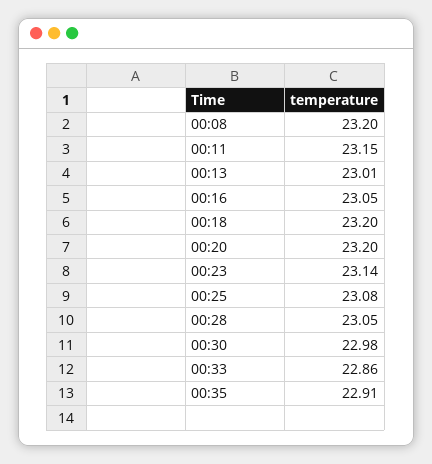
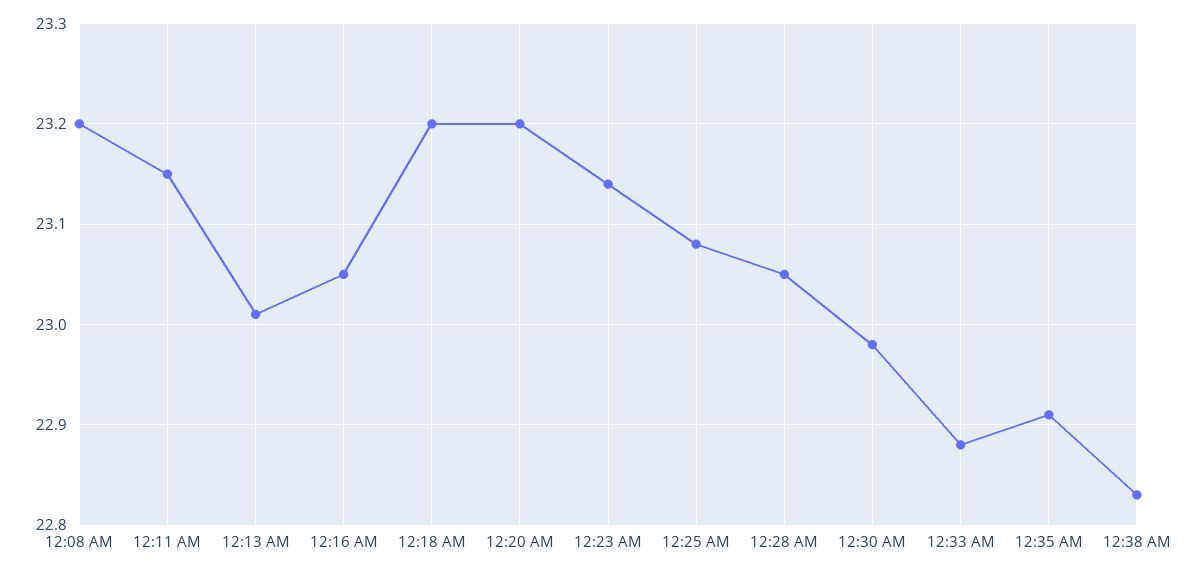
00:33: 22.86 -> 22.88
12:38 AM: none -> 22.83

